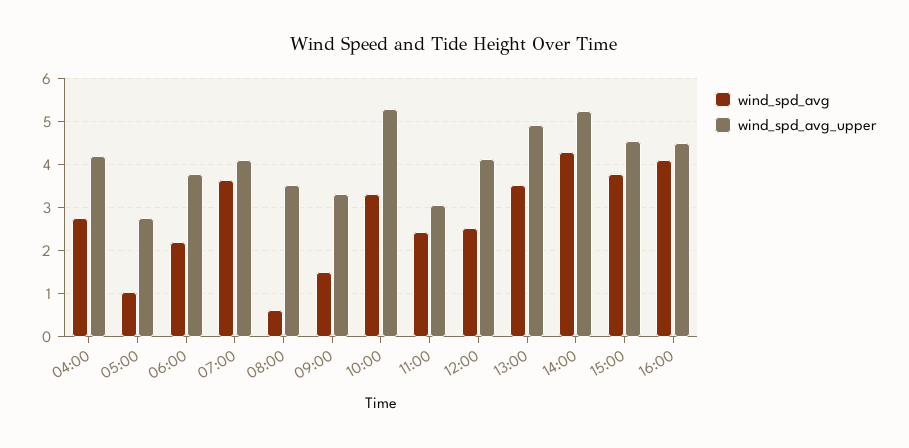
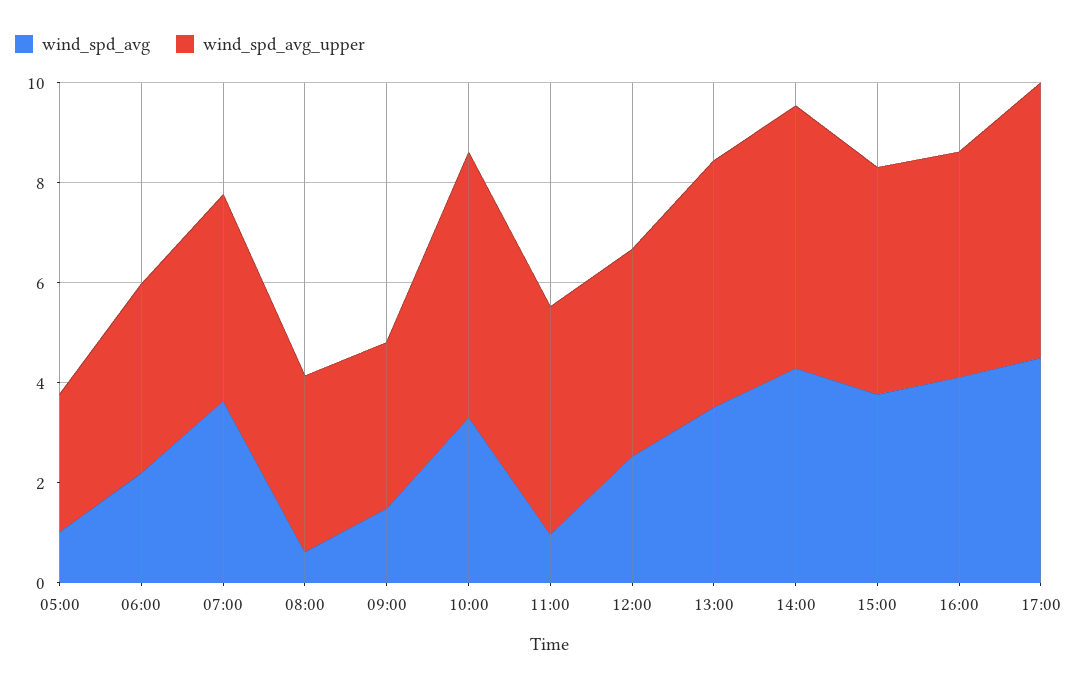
wind_spd_avg, 04:00: 2.8 -> none
wind_spd_avg_upper, 04:00: 4.2 -> none
wind_spd_avg, 11:00: 2.4 -> 1
wind_spd_avg_upper, 11:00: 3 -> 4.5
wind_spd_avg, 17:00: none -> 4.5
wind_spd_avg_upper, 17:00: none -> 5.5

